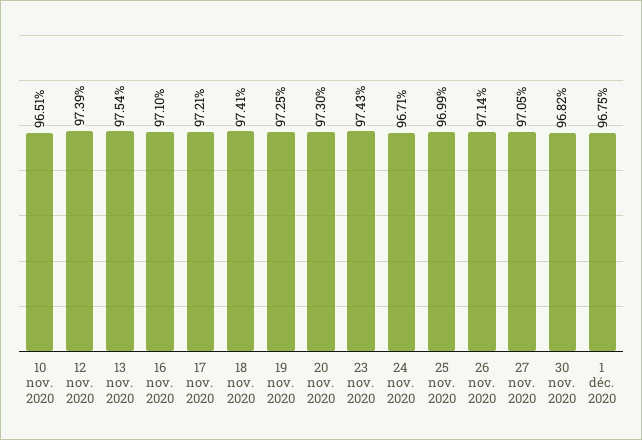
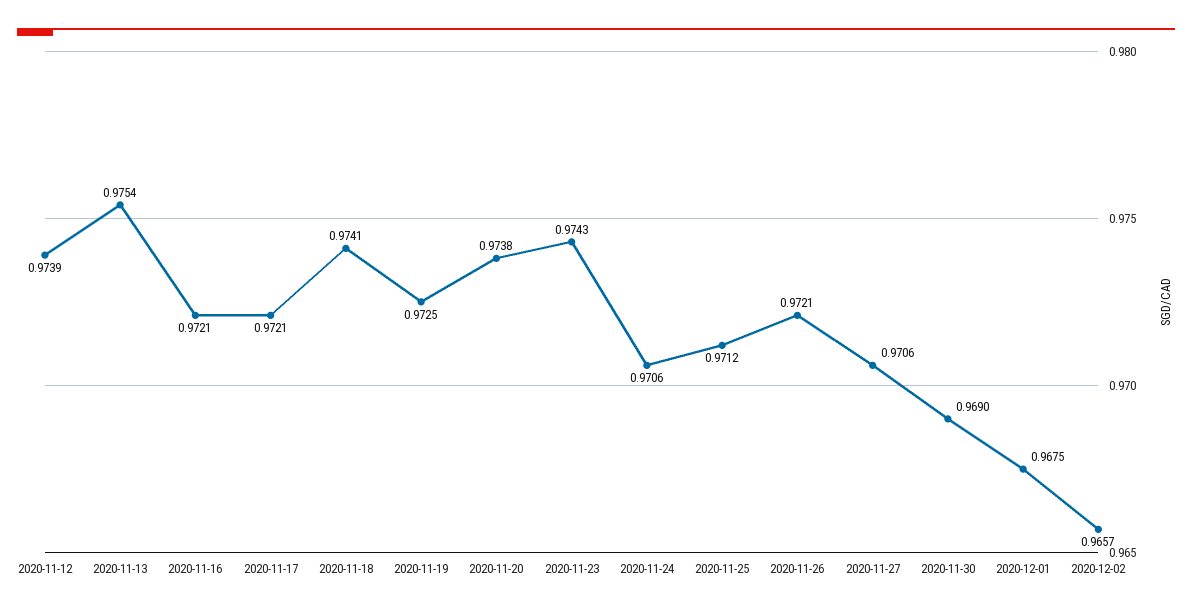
10 nov. 2020: 0.9651 -> none
16 nov. 2020: 0.971 -> 0.9721
20 nov. 2020: 0.973 -> 0.9738
24 nov. 2020: 0.9671 -> 0.9706
25 nov. 2020: 0.9699 -> 0.9712
26 nov. 2020: 0.9714 -> 0.9721
27 nov. 2020: 0.9705 -> 0.9706
30 nov. 2020: 0.9682 -> 0.969
2020-12-02: none -> 0.9657

